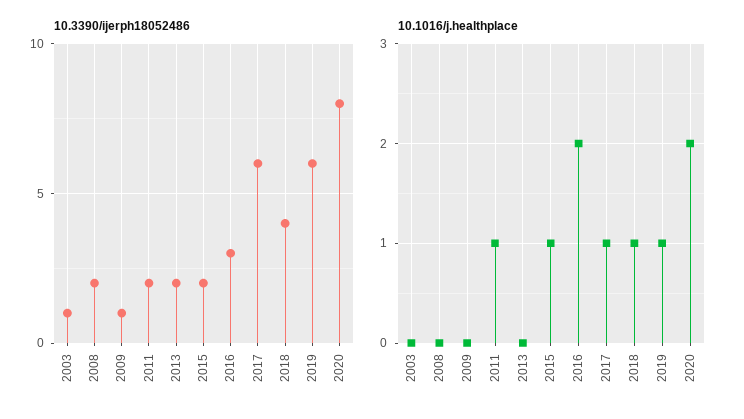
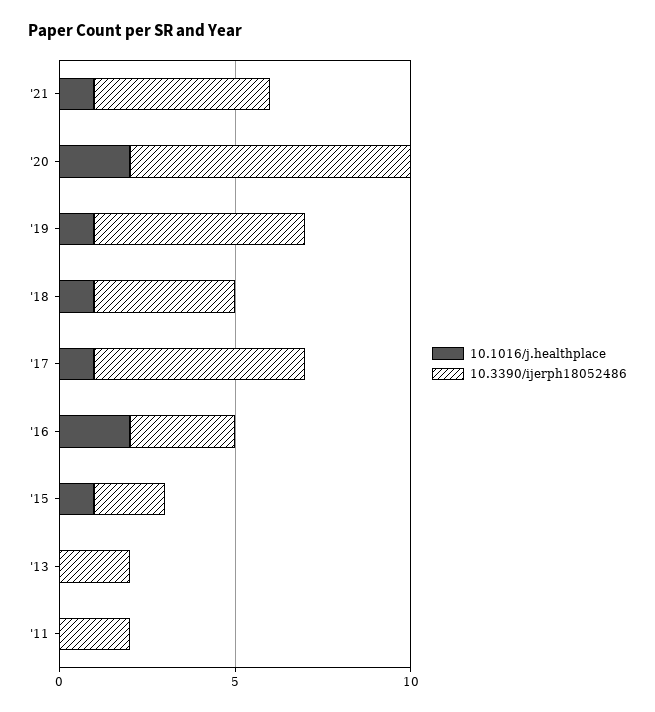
10.3390/ijerph18052486, 2003: 1 -> none
10.3390/ijerph18052486, 2008: 2 -> none
10.3390/ijerph18052486, 2009: 1 -> none
10.1016/j.healthplace, 2003: 0 -> none
10.1016/j.healthplace, 2008: 0 -> none
10.1016/j.healthplace, 2009: 0 -> none
10.1016/j.healthplace, 2011: 1 -> 0
10.1016/j.healthplace, '21: none -> 1
10.3390/ijerph18052486, '21: none -> 5

